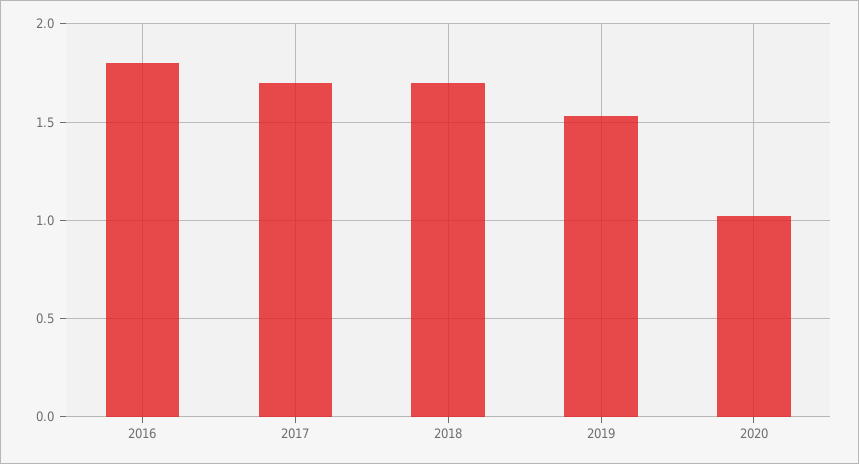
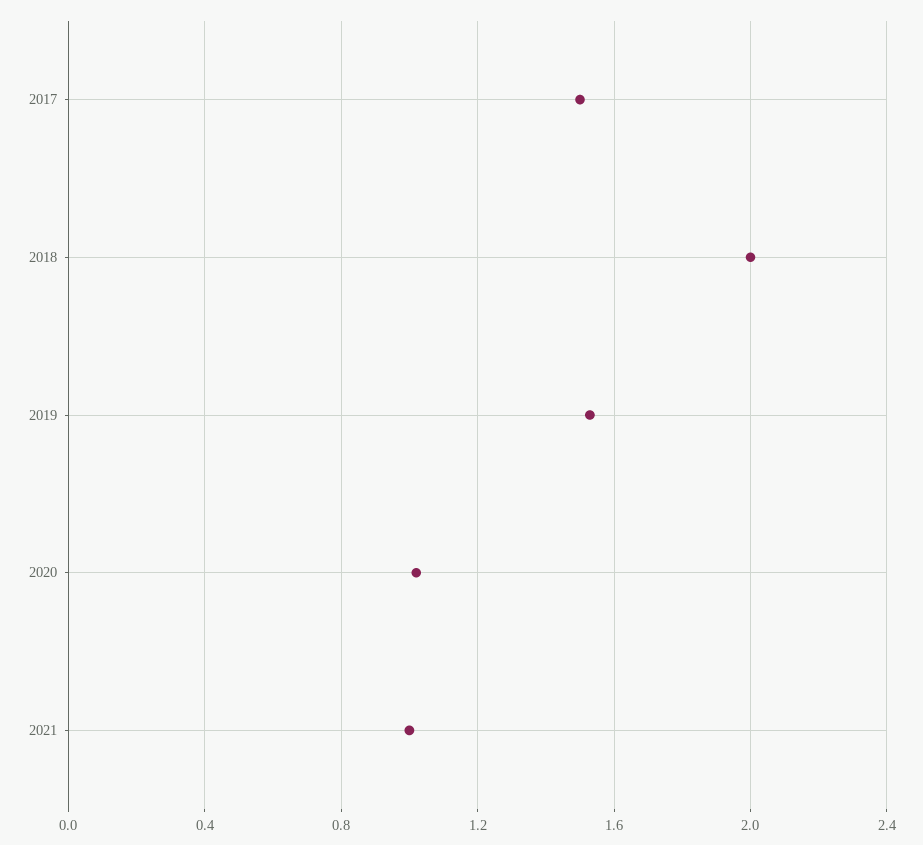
2016: 1.8 -> none
2017: 1.7 -> 1.5
2018: 1.7 -> 2
2021: none -> 1

